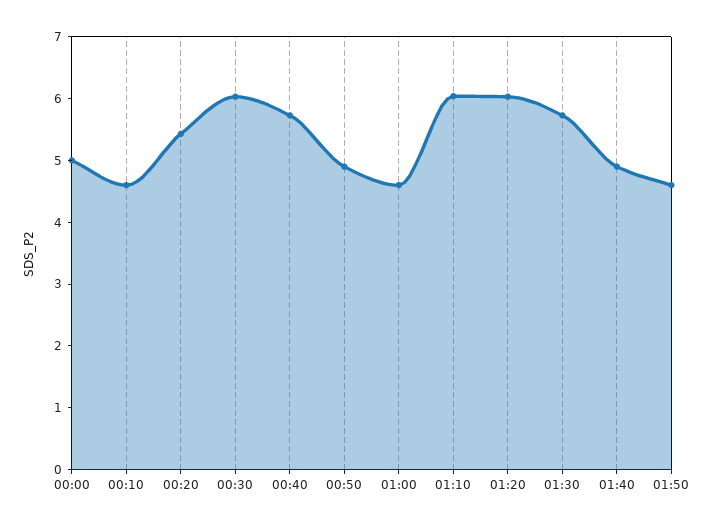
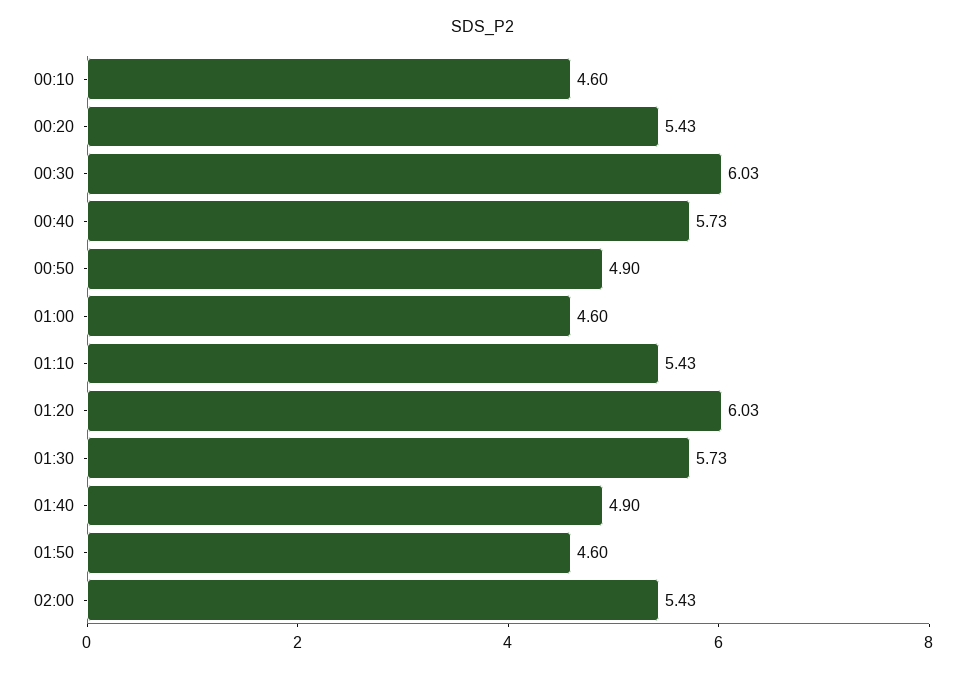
00:00: 5 -> none
01:10: 6 -> 5.43
02:00: none -> 5.43

